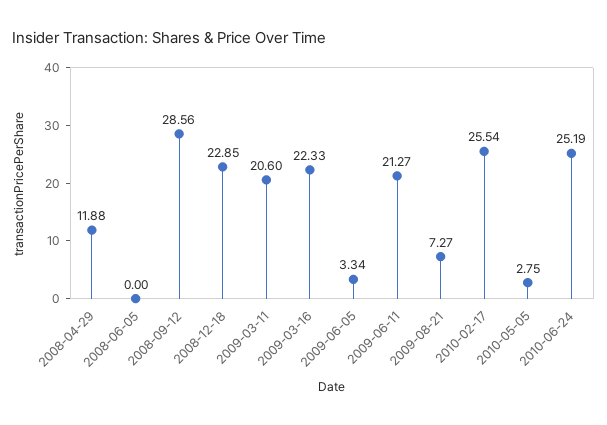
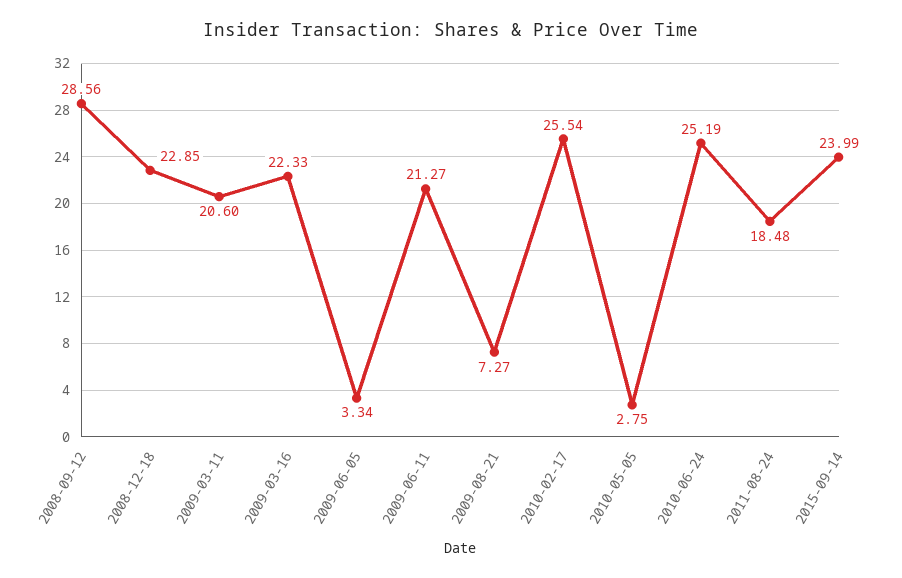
2008-04-29: 11.88 -> none
2008-06-05: 0 -> none
2011-08-24: none -> 18.48
2015-09-14: none -> 23.99

